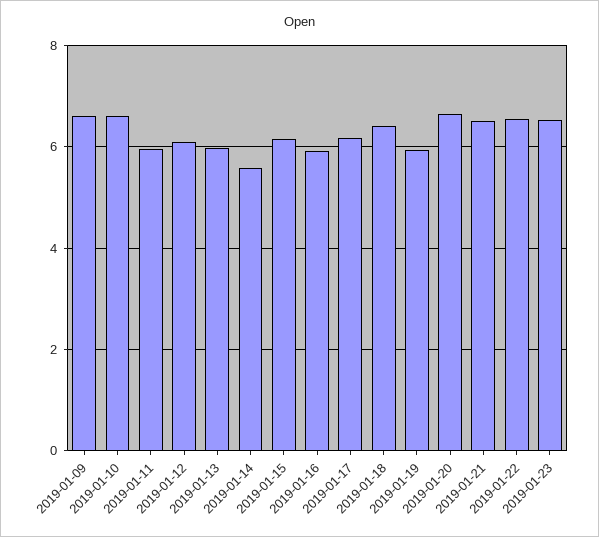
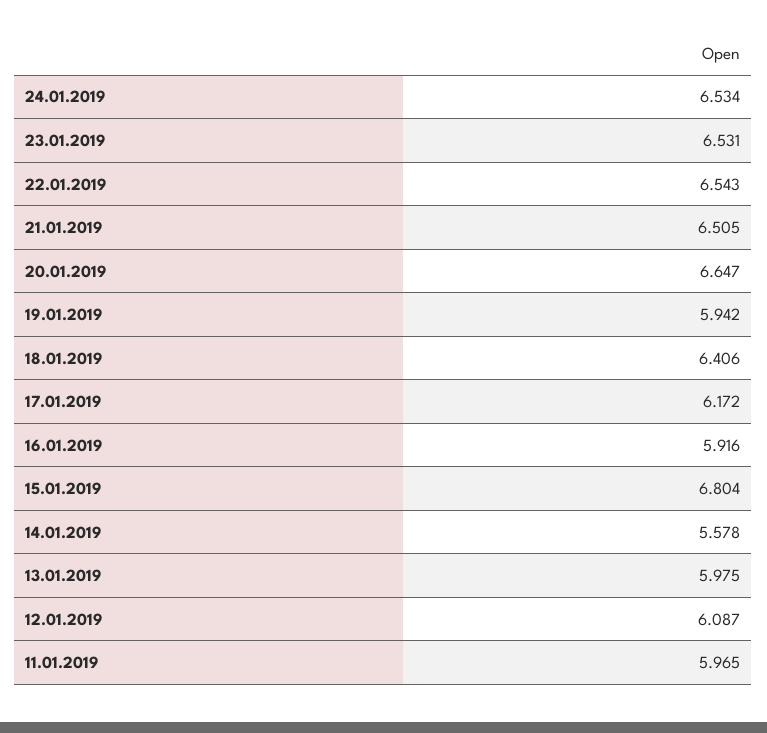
2019-01-09: 6.6 -> none
2019-01-10: 6.6 -> none
2019-01-15: 6.2 -> 6.804
24.01.2019: none -> 6.534

